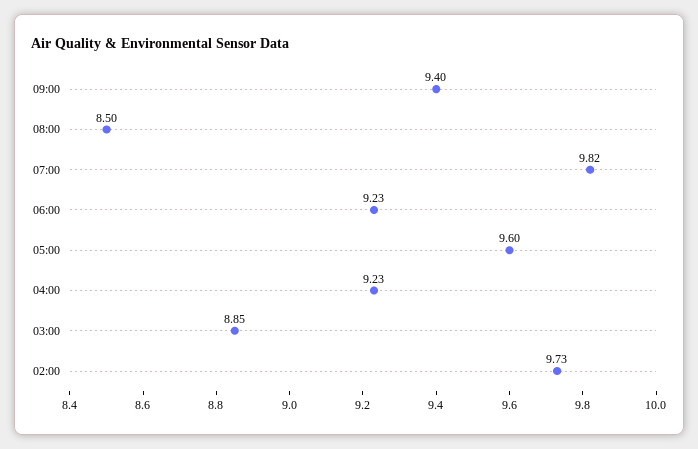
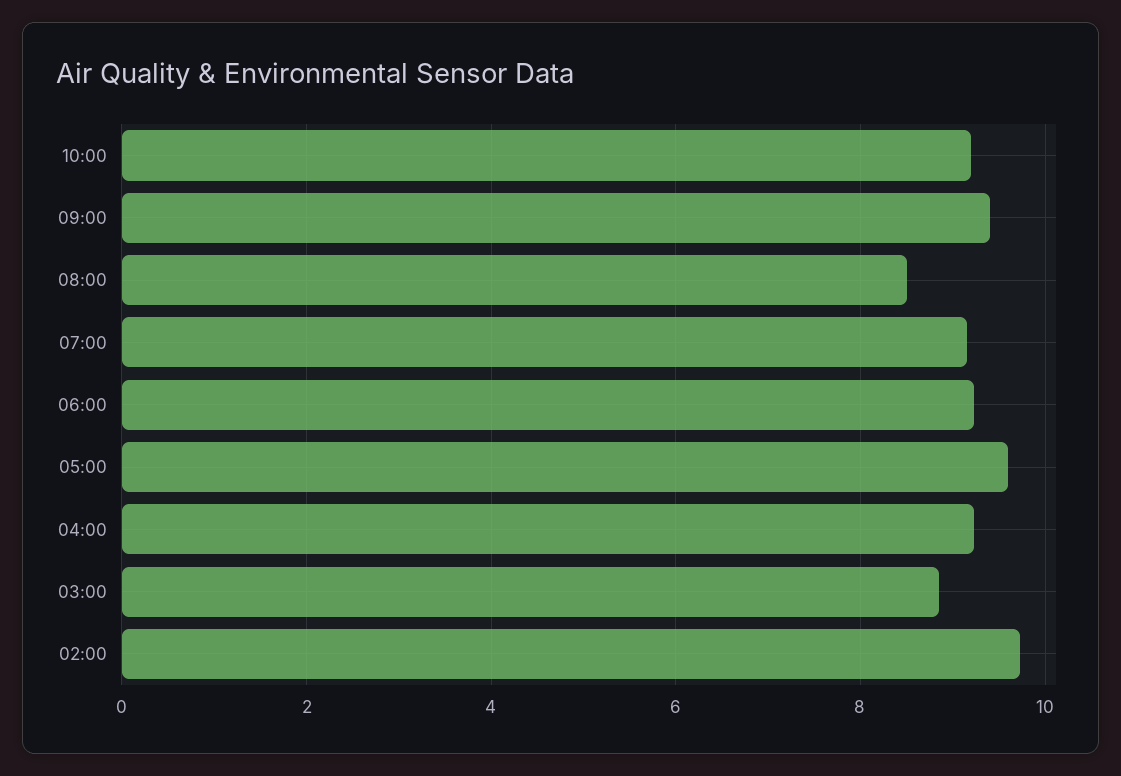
07:00: 9.82 -> 9.2
10:00: none -> 9.2

